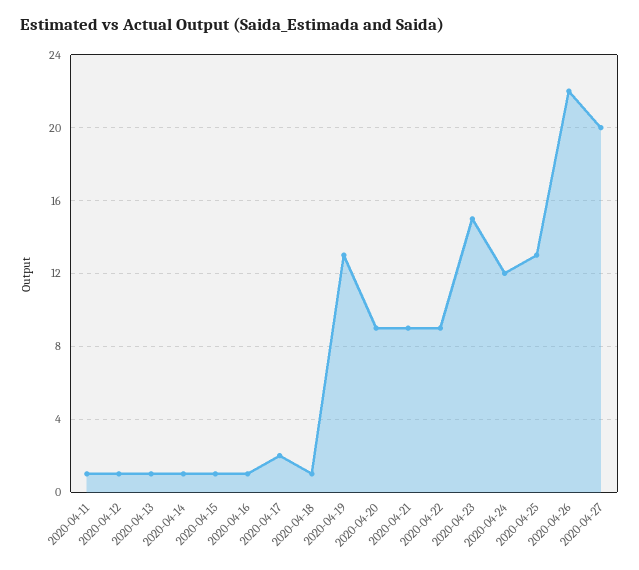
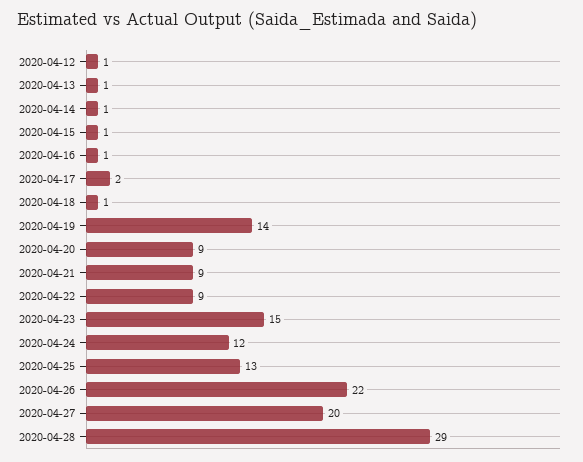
2020-04-11: 1 -> none
2020-04-19: 13 -> 14
2020-04-28: none -> 29

